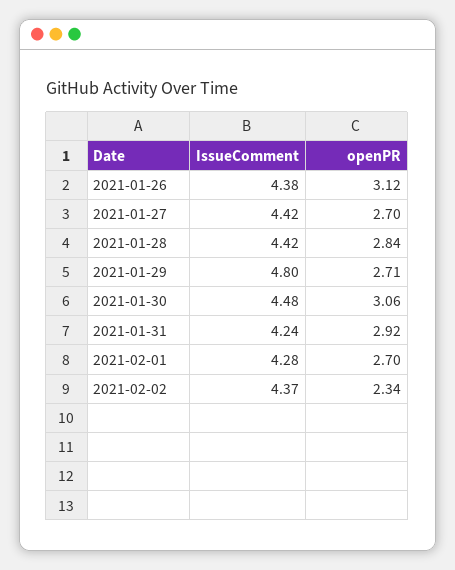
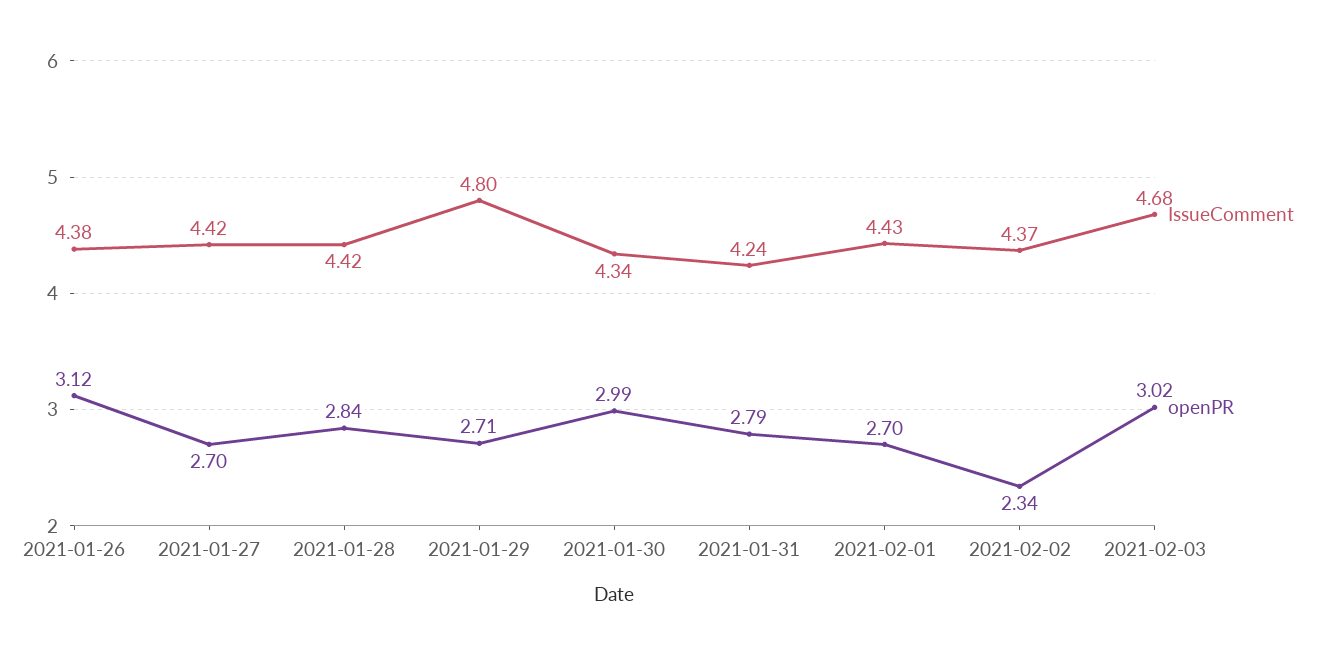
IssueComment, 2021-01-30: 4.48 -> 4.34
openPR, 2021-01-30: 3.06 -> 2.99
openPR, 2021-01-31: 2.92 -> 2.79
IssueComment, 2021-02-01: 4.28 -> 4.43
IssueComment, 2021-02-03: none -> 4.68
openPR, 2021-02-03: none -> 3.02

